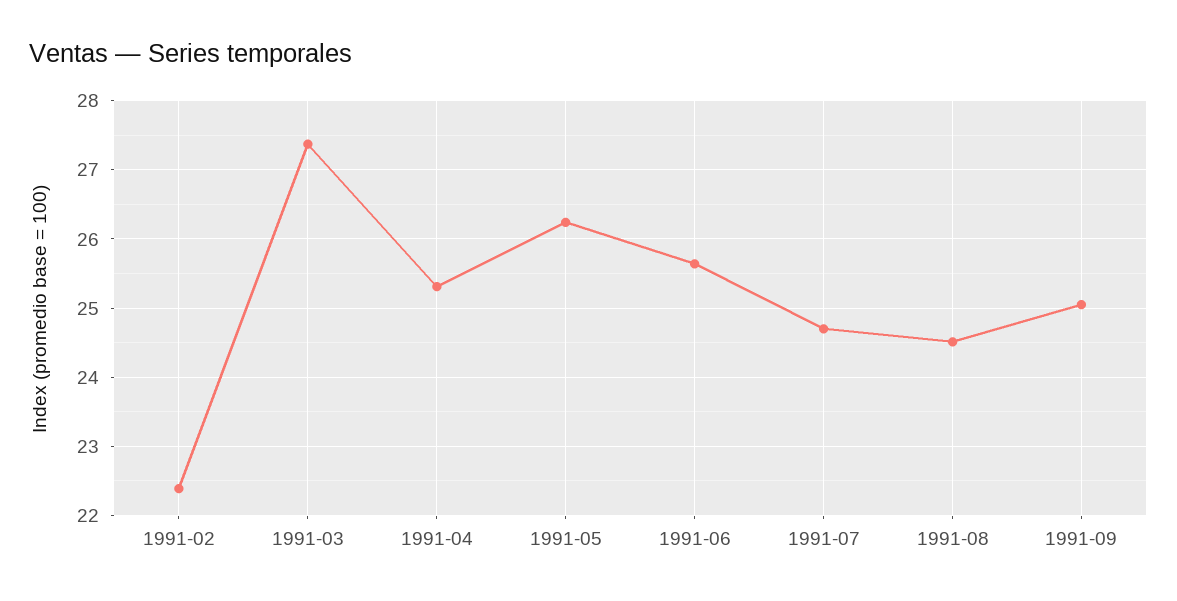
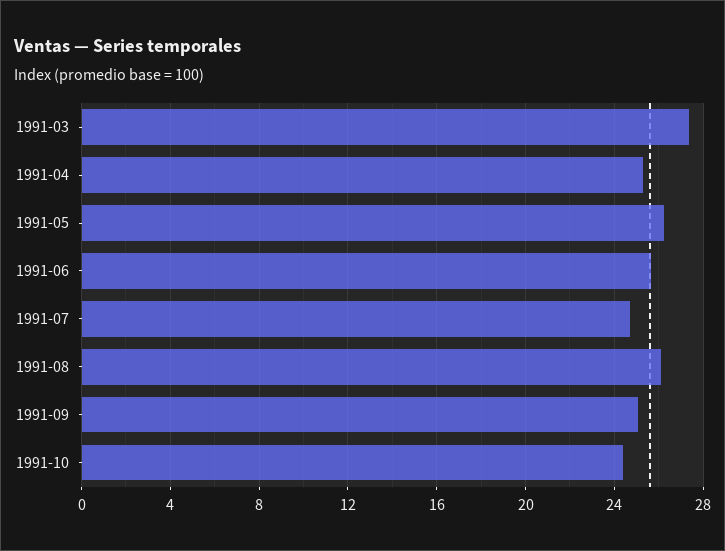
1991-02: 22.4 -> none
1991-08: 24.5 -> 26
1991-10: none -> 24.5

